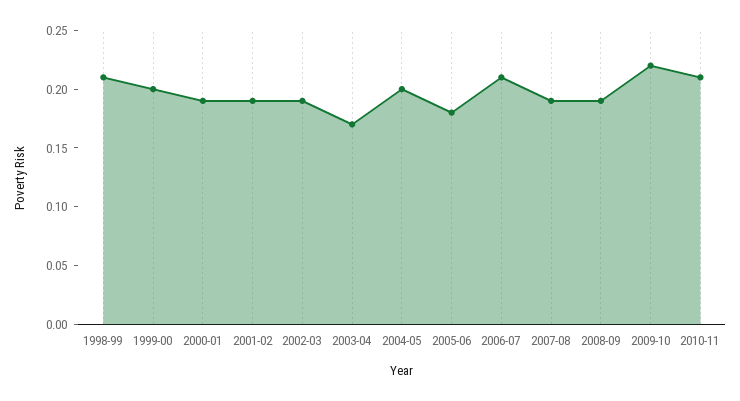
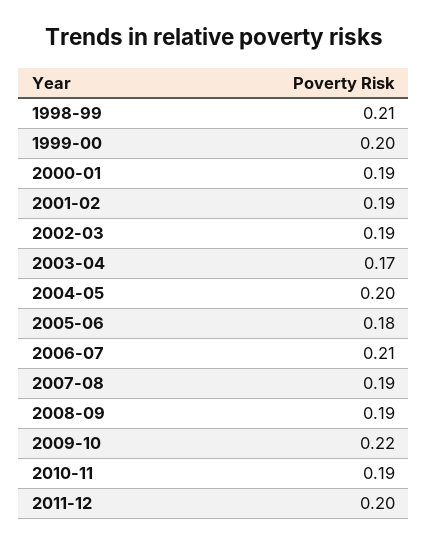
2010-11: 0.21 -> 0.19
2011-12: none -> 0.2

